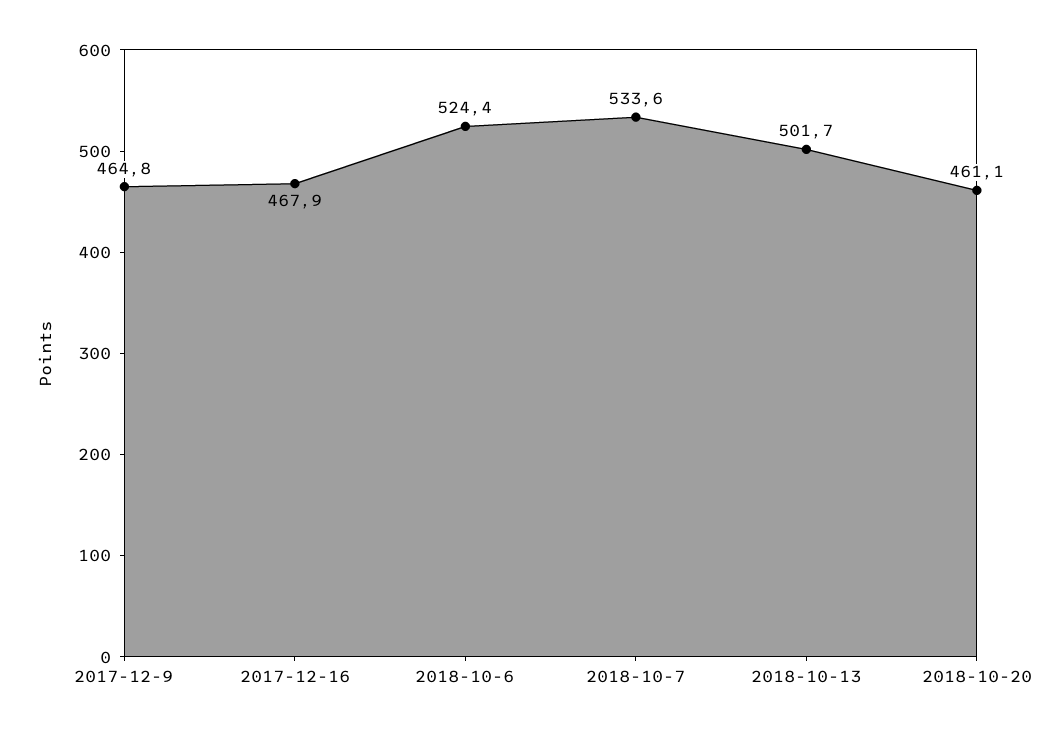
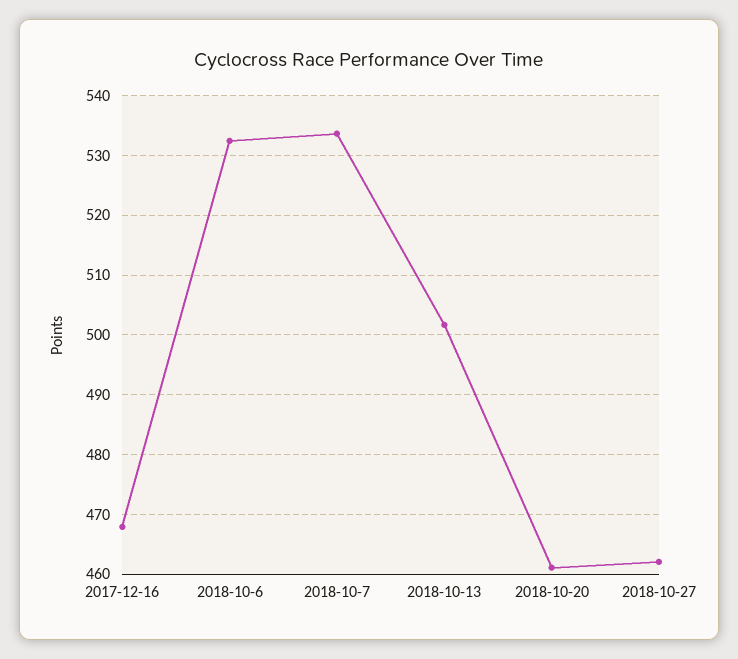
2017-12-9: 464.8 -> none
2018-10-6: 524.4 -> 532
2018-10-27: none -> 462

